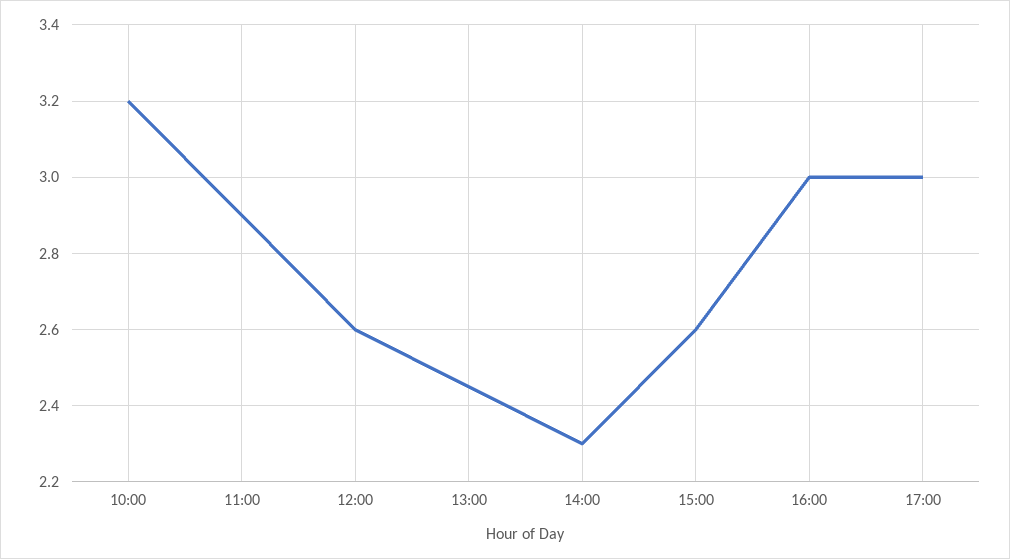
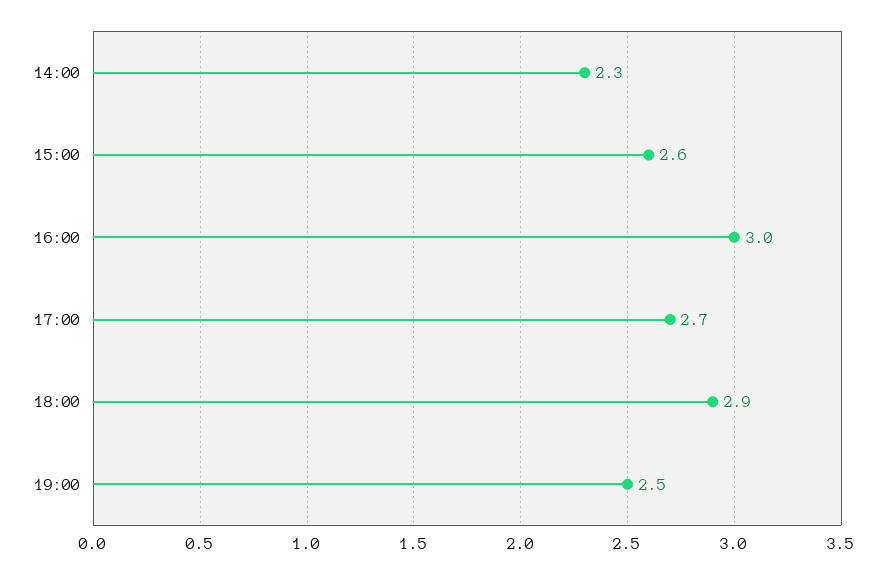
10:00: 3.2 -> none
11:00: 2.9 -> none
12:00: 2.6 -> none
13:00: 2.45 -> none
17:00: 3 -> 2.7
18:00: none -> 2.9
19:00: none -> 2.5

